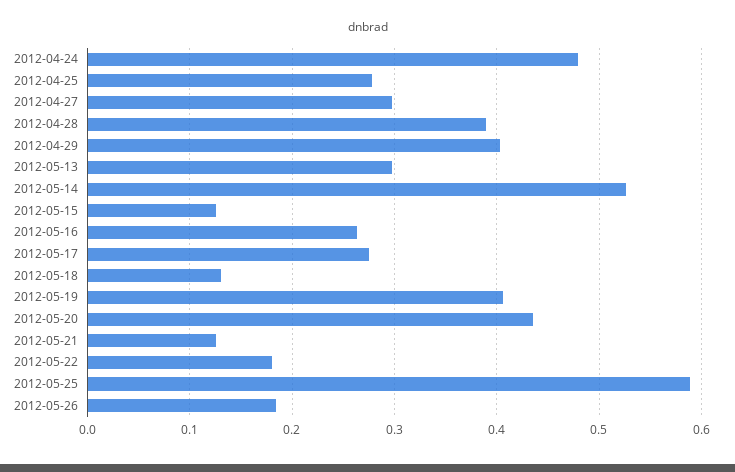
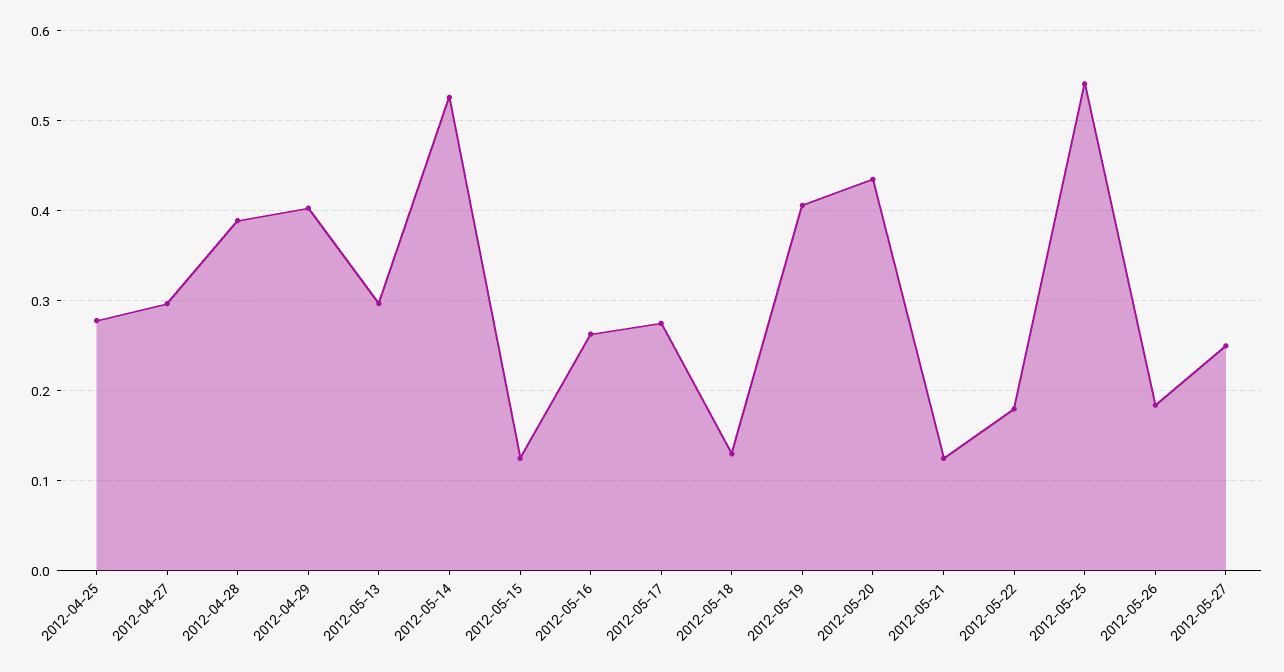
2012-04-24: 0.48 -> none
2012-05-25: 0.59 -> 0.54
2012-05-27: none -> 0.25

